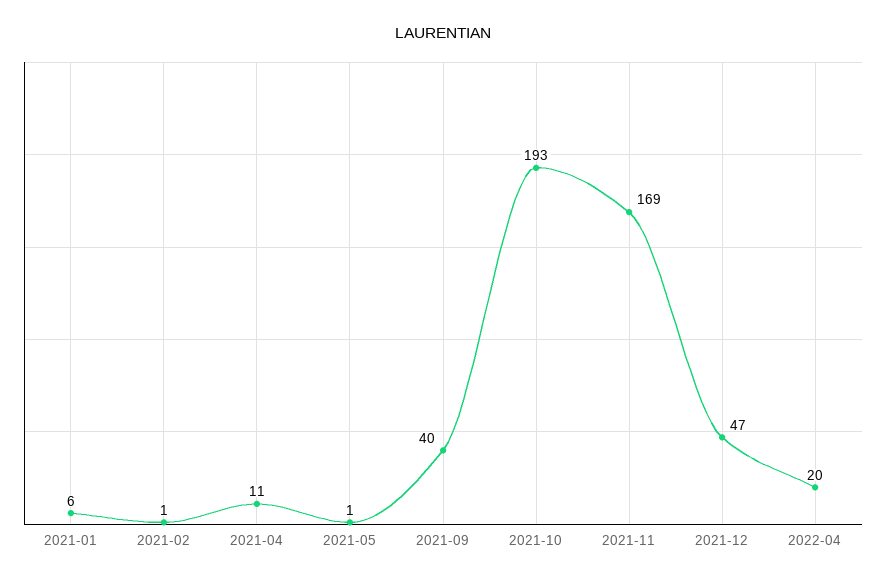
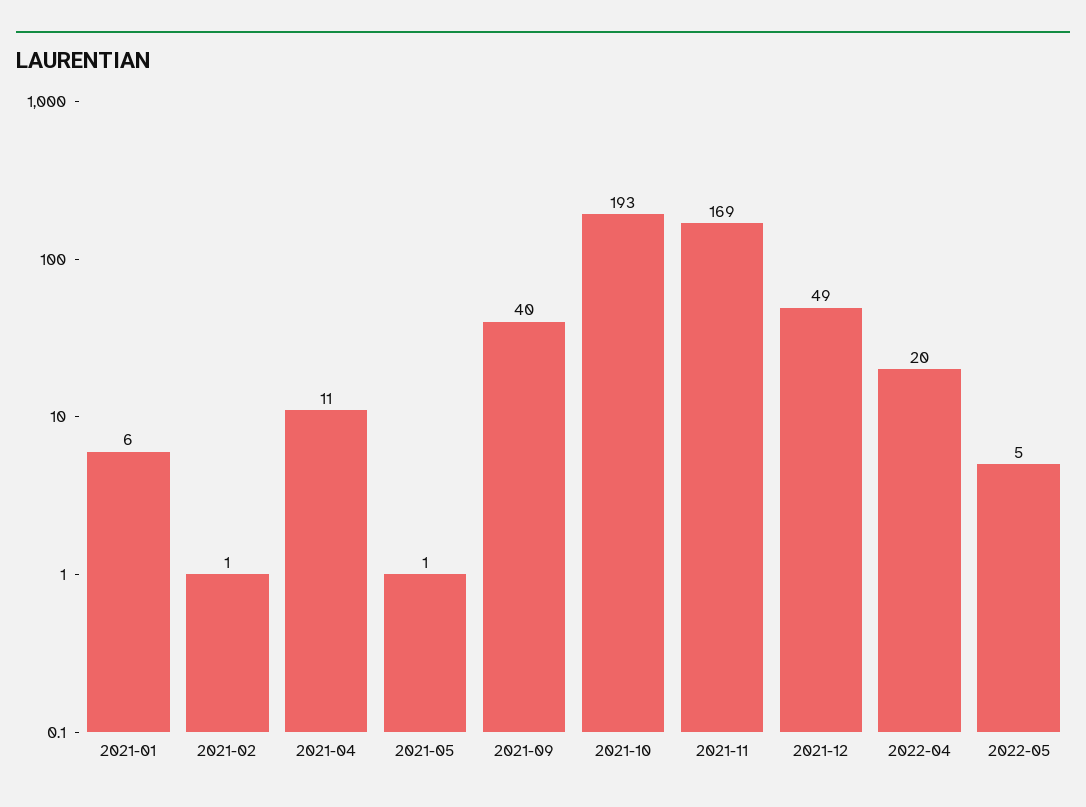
2021-12: 47 -> 49
2022-05: none -> 5

